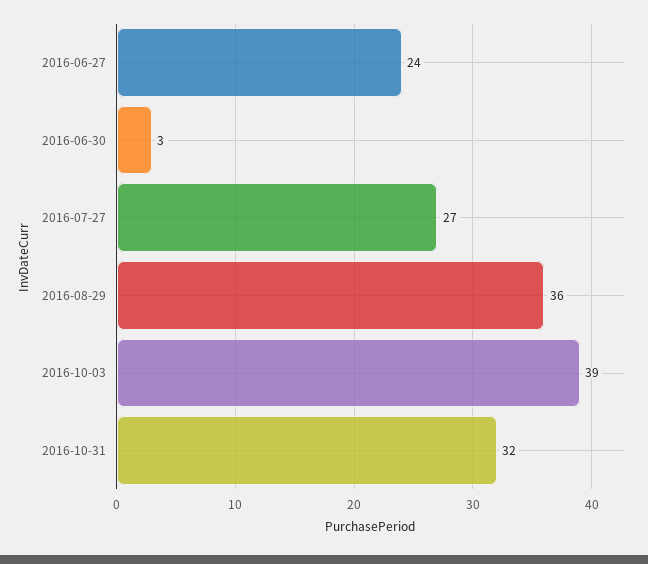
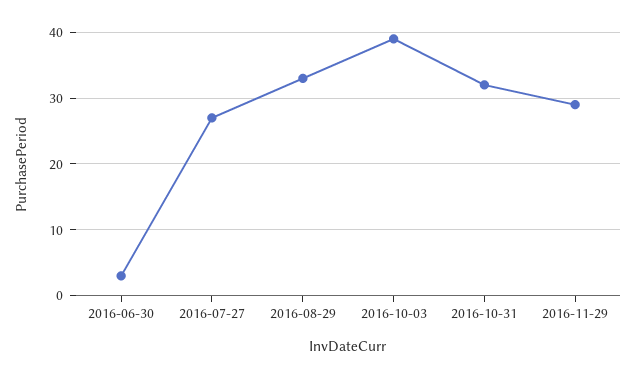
2016-06-27: 24 -> none
2016-08-29: 36 -> 33
2016-11-29: none -> 29

